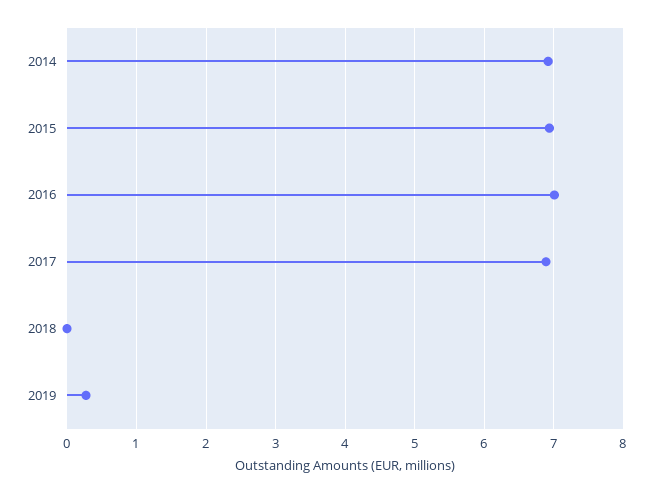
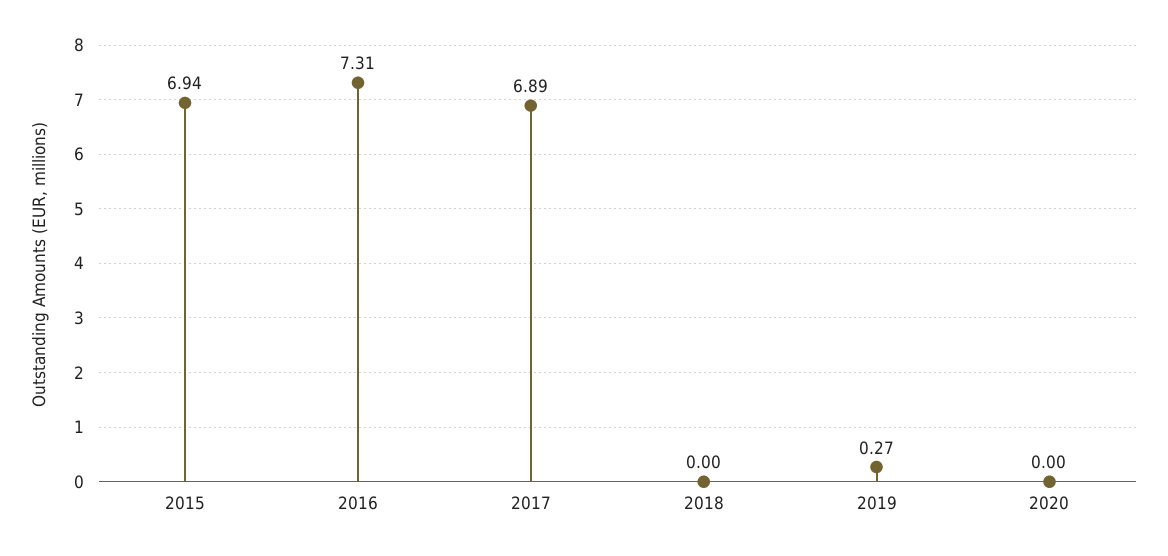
2014: 6.9 -> none
2016: 7 -> 7.31
2020: none -> 0

